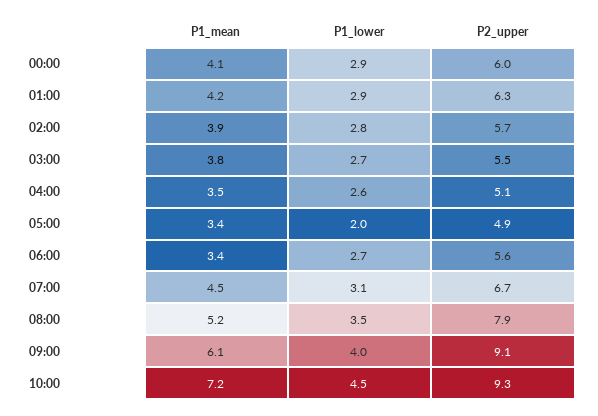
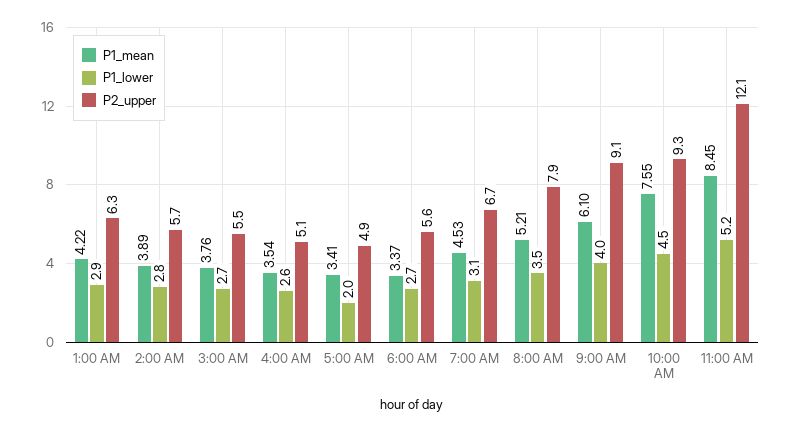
P1_mean, 00:00: 4.1 -> none
P1_lower, 00:00: 2.9 -> none
P2_upper, 00:00: 6 -> none
P1_mean, 10:00: 7.2 -> 7.55
P1_mean, 11:00 AM: none -> 8.45
P1_lower, 11:00 AM: none -> 5.2
P2_upper, 11:00 AM: none -> 12.1

